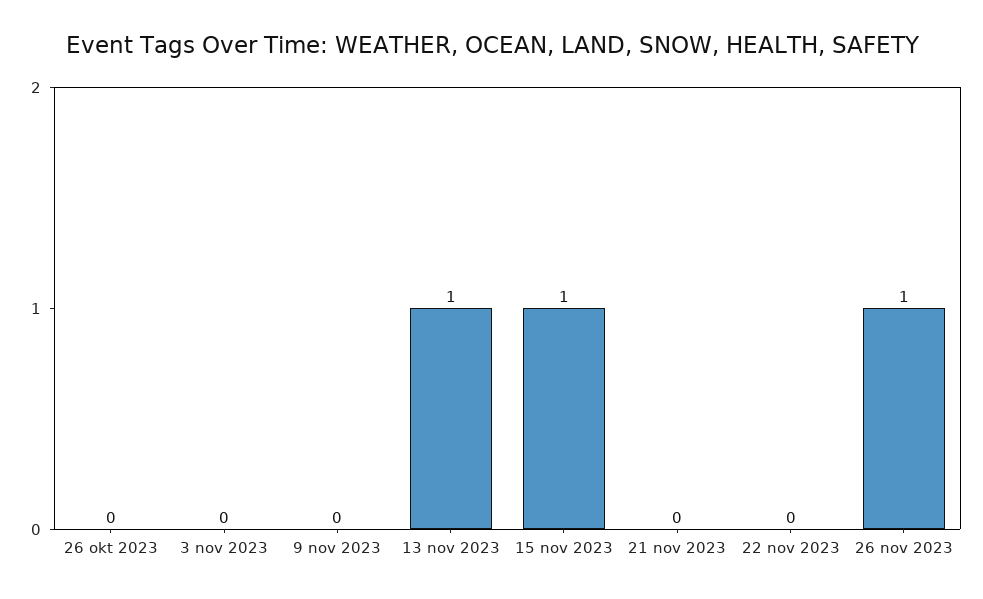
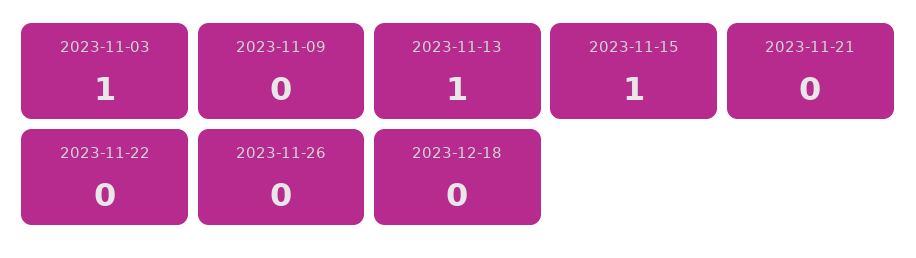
26 okt 2023: 0 -> none
3 nov 2023: 0 -> 1
26 nov 2023: 1 -> 0
2023-12-18: none -> 0

